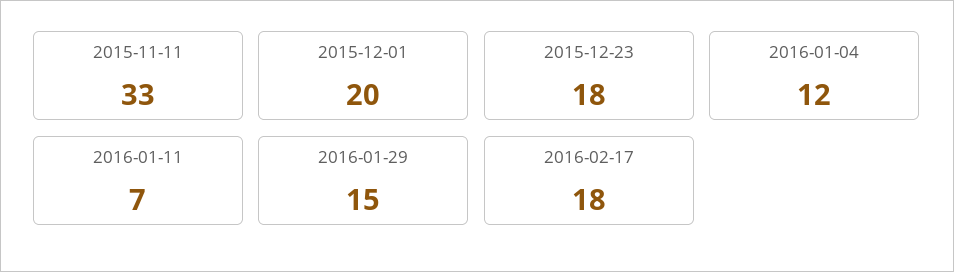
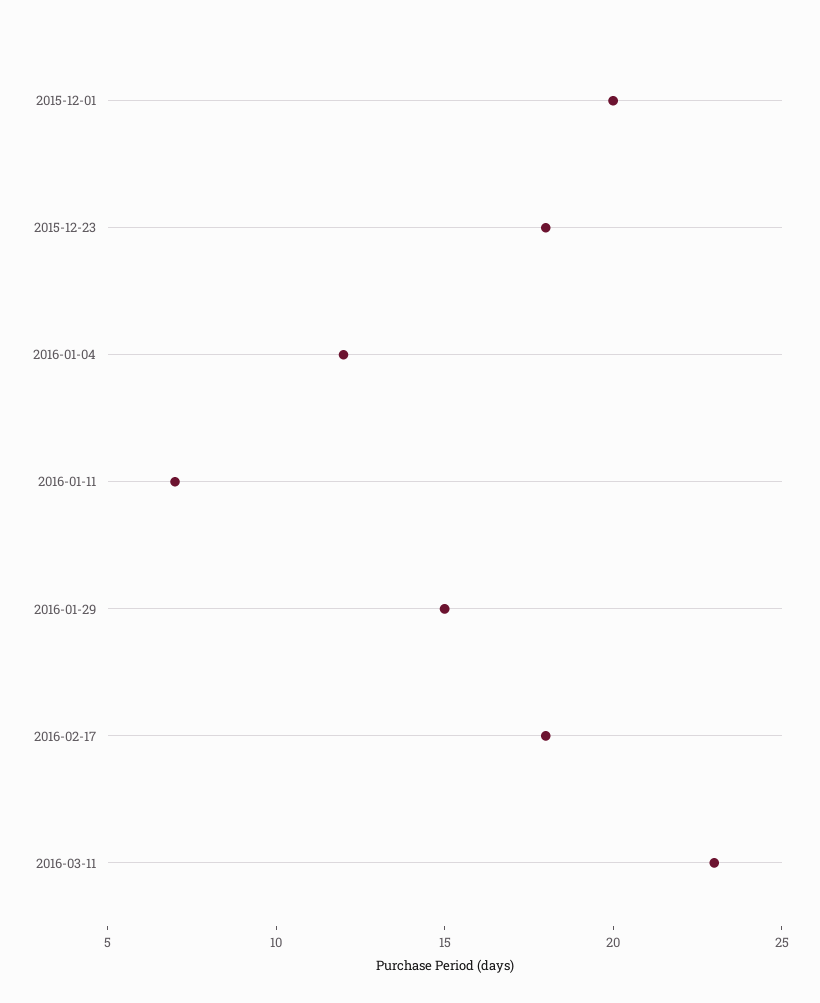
2015-11-11: 33 -> none
2016-03-11: none -> 23

